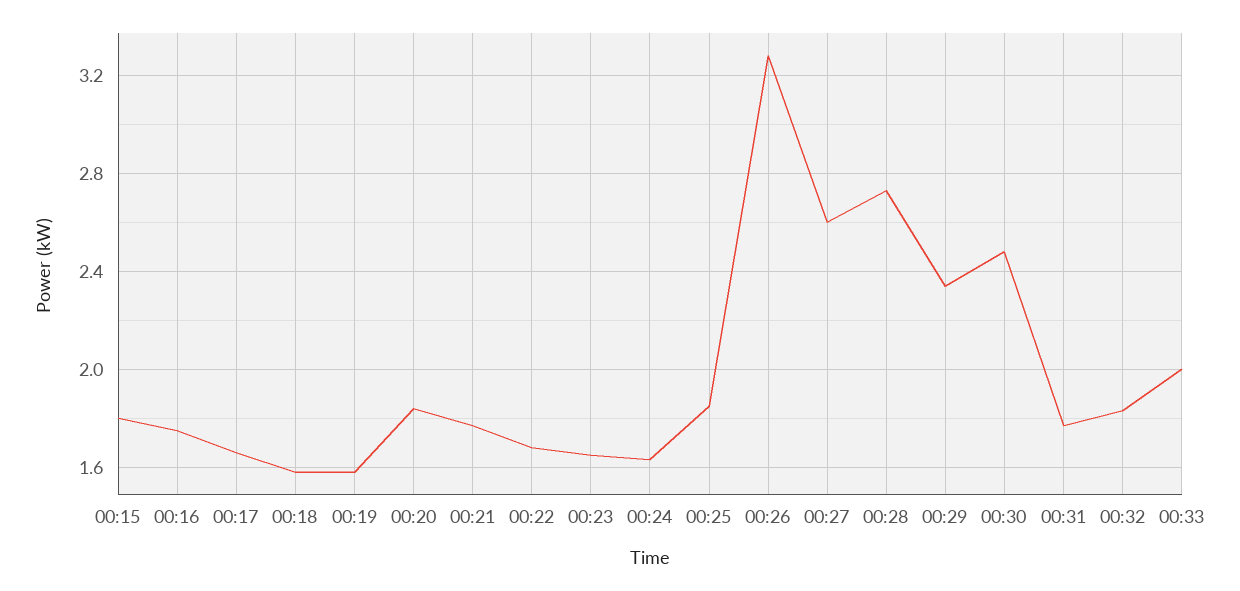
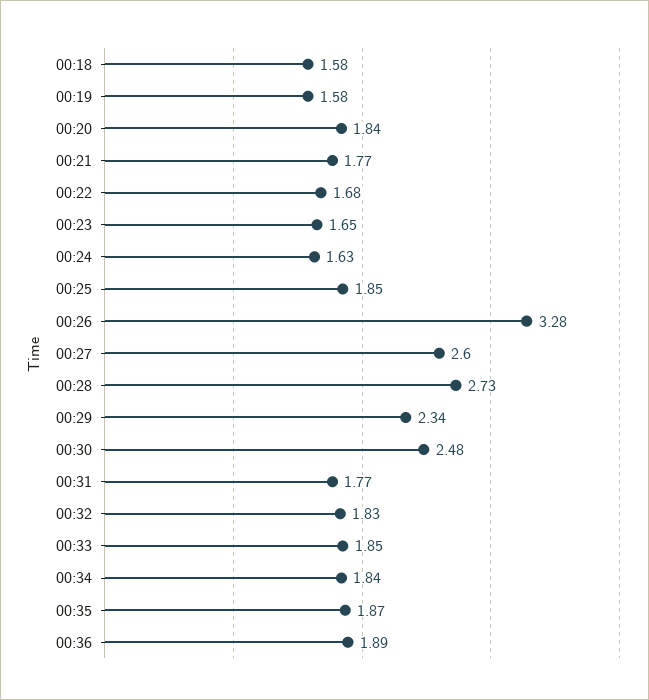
00:15: 1.8 -> none
00:16: 1.75 -> none
00:17: 1.65 -> none
00:33: 2 -> 1.85
00:34: none -> 1.84
00:35: none -> 1.87
00:36: none -> 1.89

